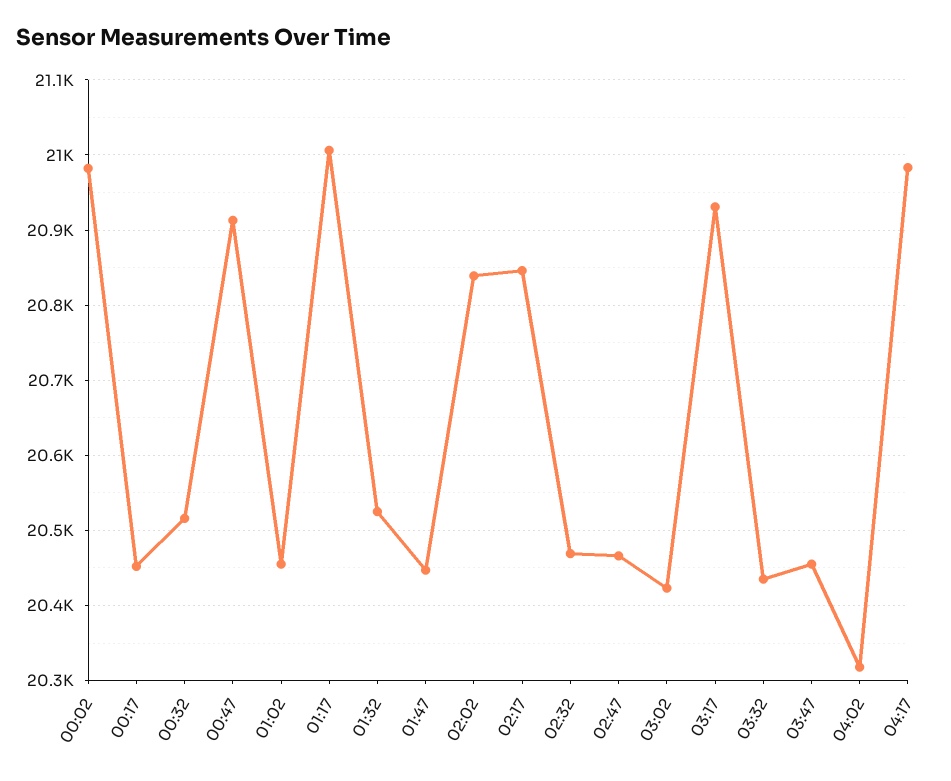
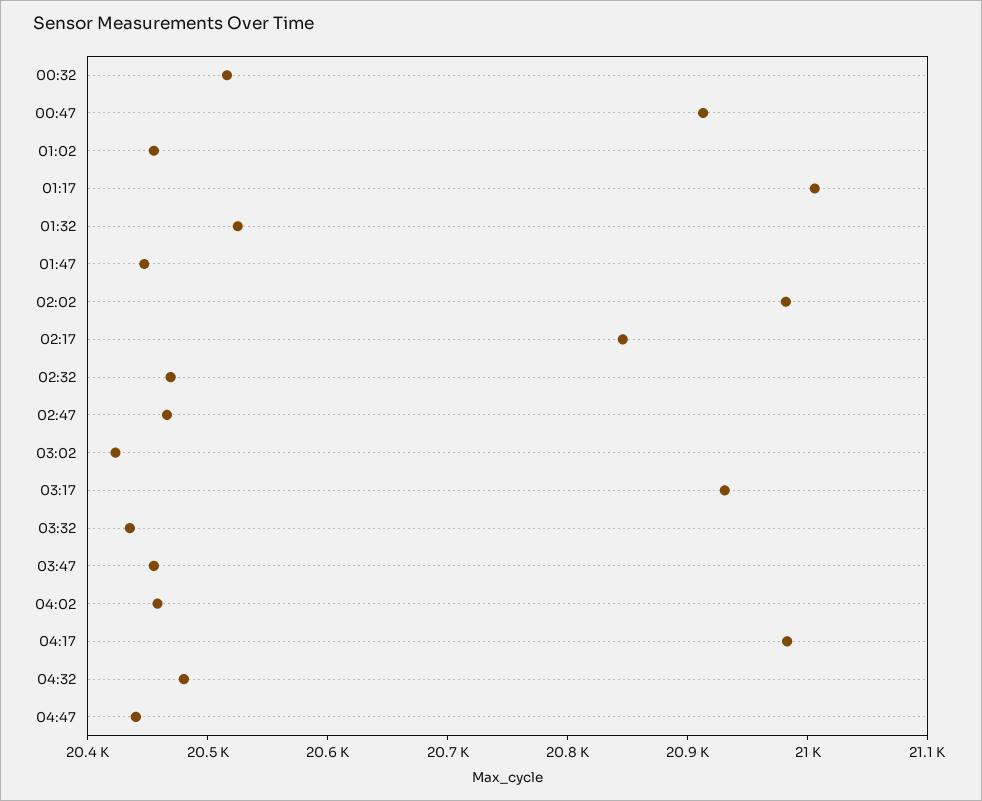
00:02: 20980 -> none
00:17: 20450 -> none
02:02: 20840 -> 20980
04:02: 20320 -> 20460
04:32: none -> 20480
04:47: none -> 20440

